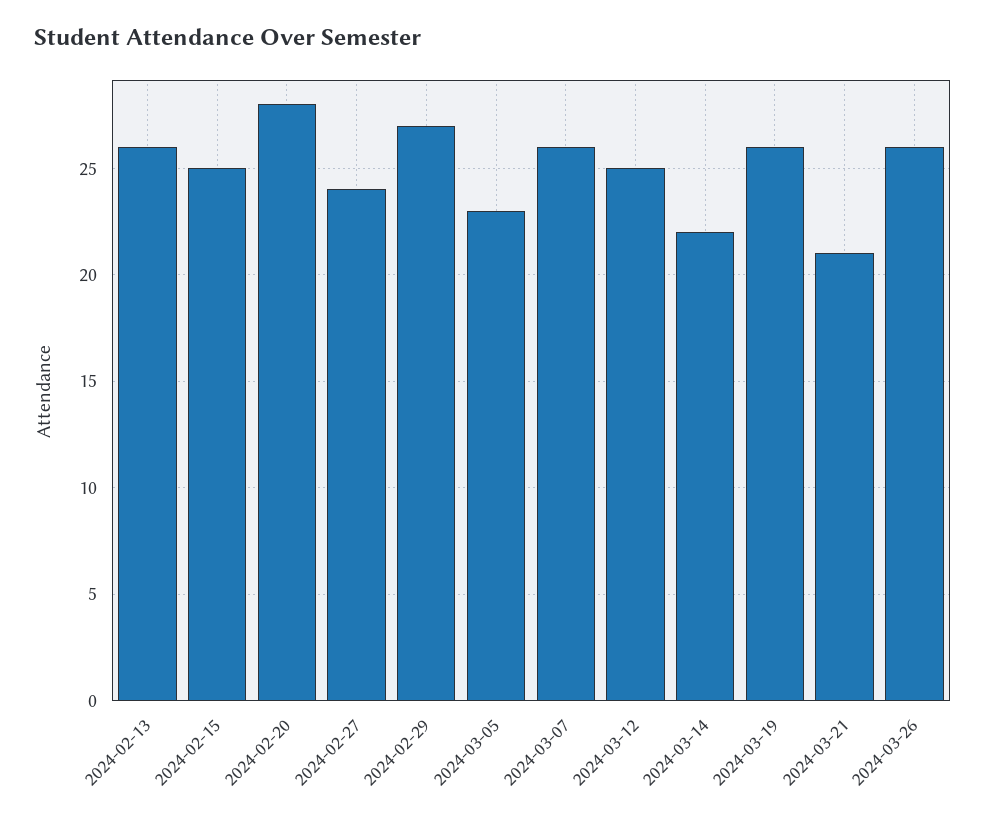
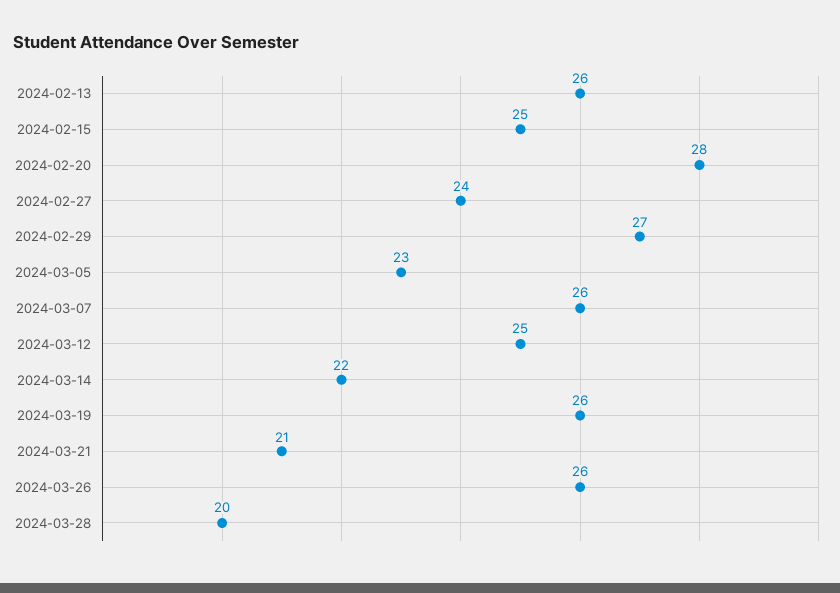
2024-03-28: none -> 20

